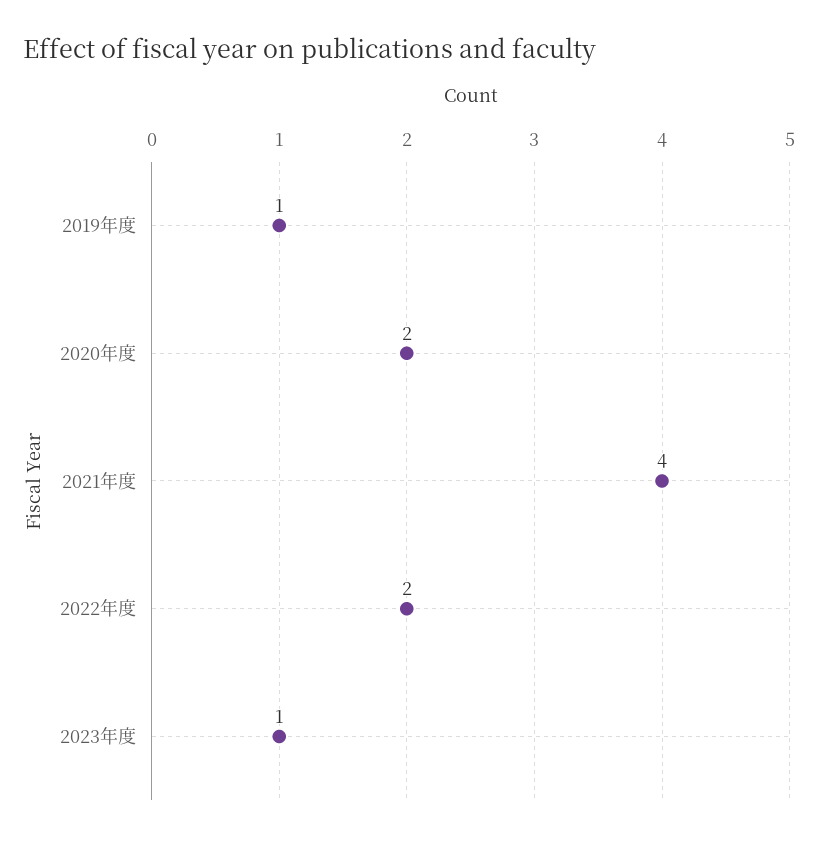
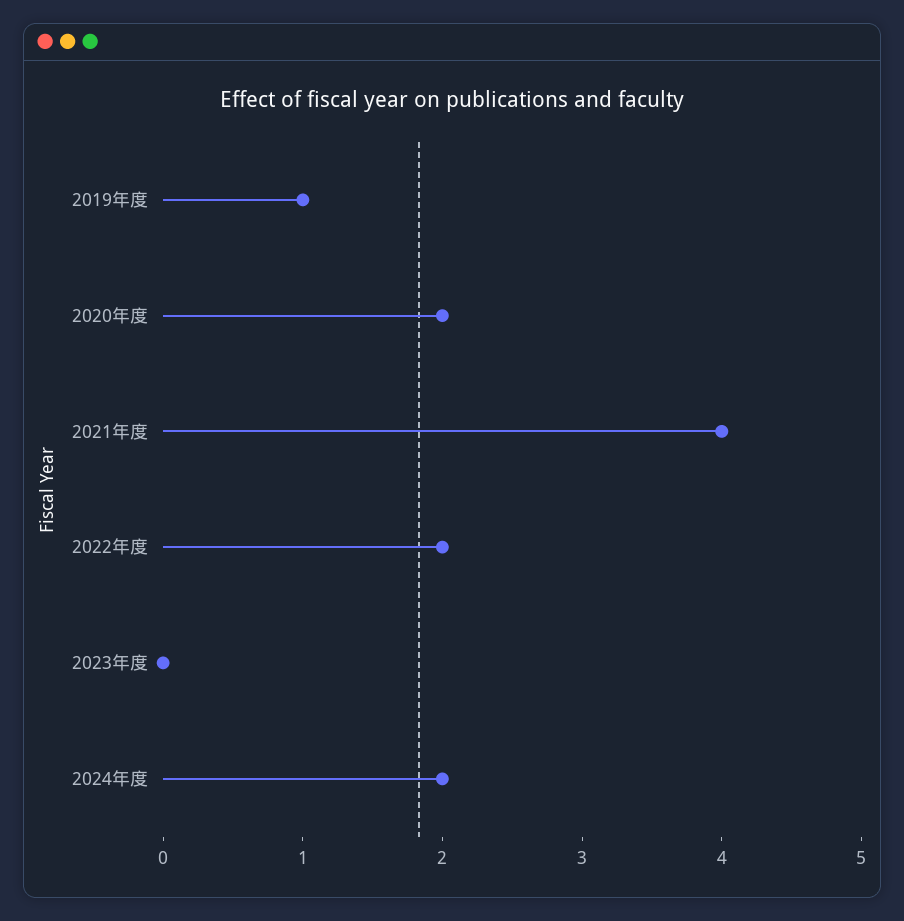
2023年度: 1 -> 0
2024年度: none -> 2

